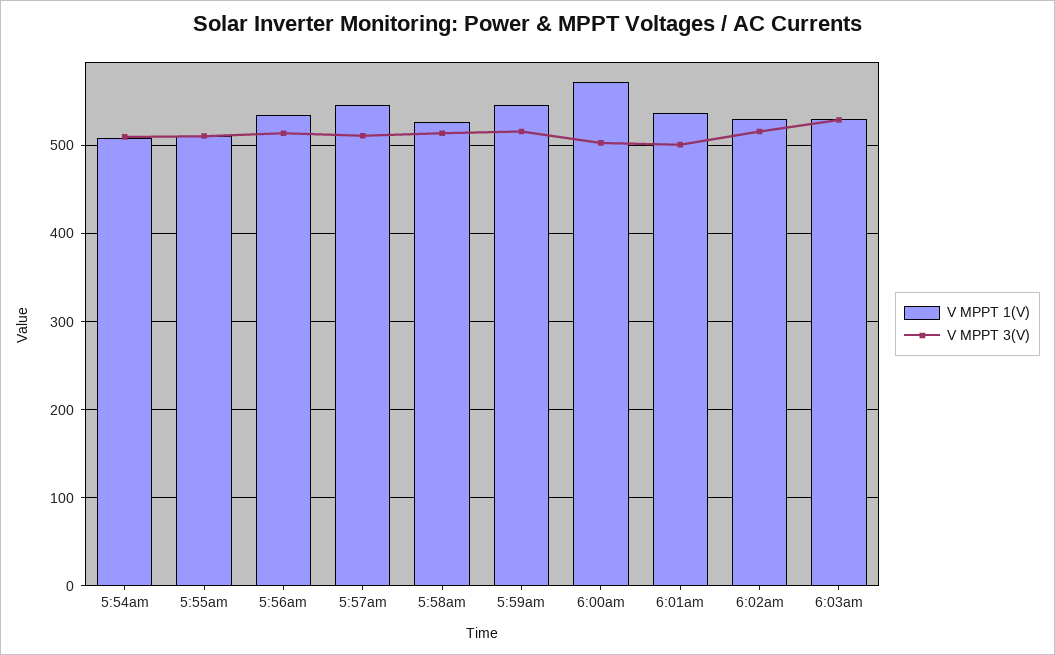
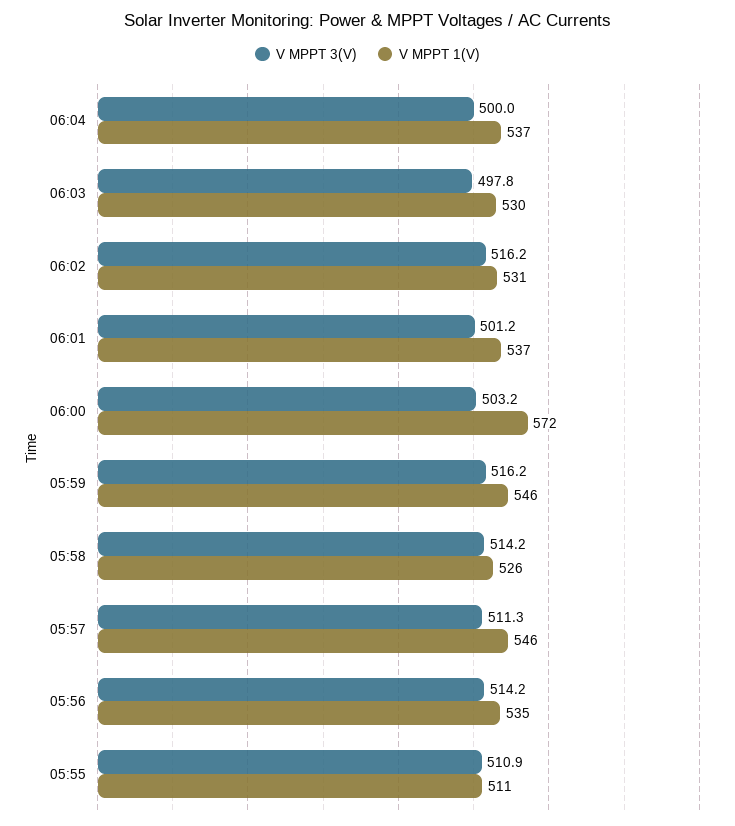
V MPPT 1(V), 5:54am: 510 -> none
V MPPT 3(V), 5:54am: 510 -> none
V MPPT 3(V), 6:03am: 530 -> 497.8
V MPPT 3(V), 06:04: none -> 500
V MPPT 1(V), 06:04: none -> 537

